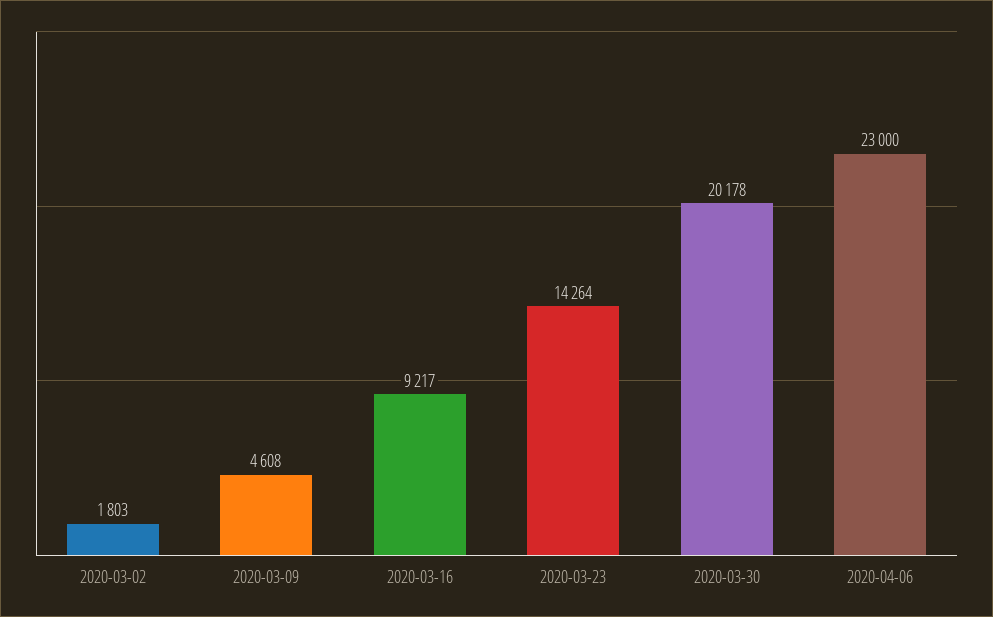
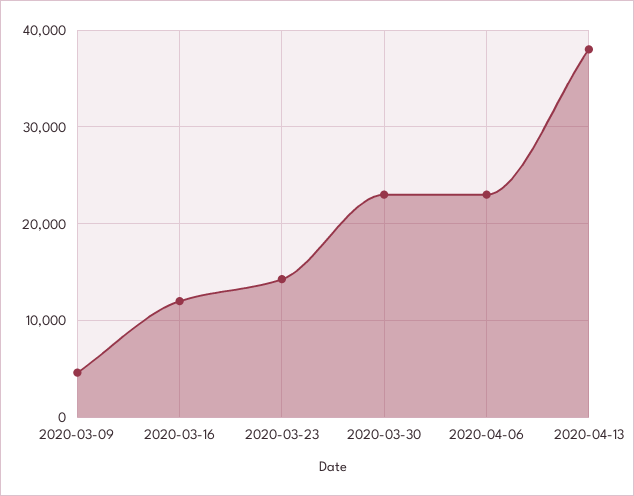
2020-03-02: 1803 -> none
2020-03-16: 9217 -> 12000
2020-03-30: 20178 -> 23000
2020-04-13: none -> 38000

